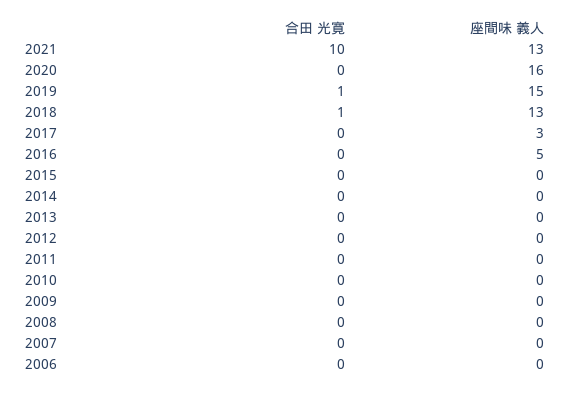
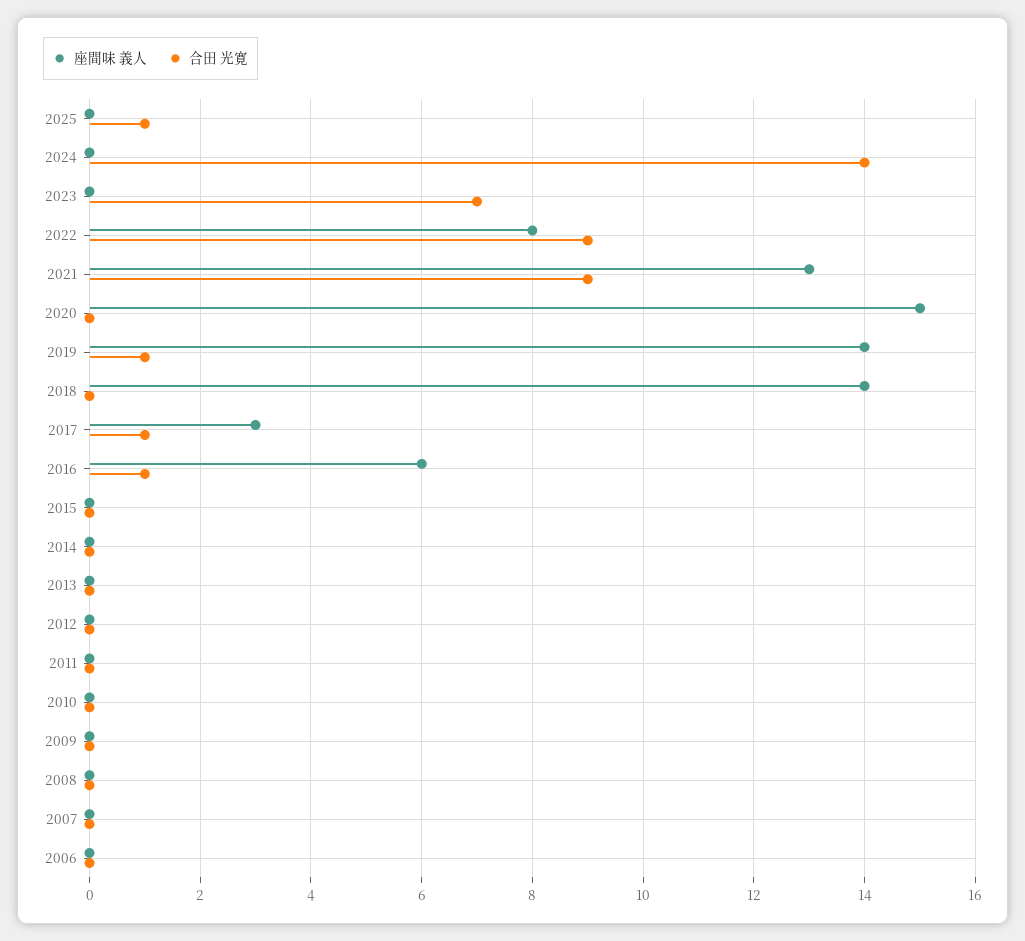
合田 光寛, 2021: 10 -> 9
座間味 義人, 2020: 16 -> 15
座間味 義人, 2019: 15 -> 14
合田 光寛, 2018: 1 -> 0
座間味 義人, 2018: 13 -> 14
合田 光寛, 2017: 0 -> 1
合田 光寛, 2016: 0 -> 1
座間味 義人, 2016: 5 -> 6
座間味 義人, 2025: none -> 0
合田 光寛, 2025: none -> 1
座間味 義人, 2024: none -> 0
合田 光寛, 2024: none -> 14
座間味 義人, 2023: none -> 0
合田 光寛, 2023: none -> 7
座間味 義人, 2022: none -> 8
合田 光寛, 2022: none -> 9

